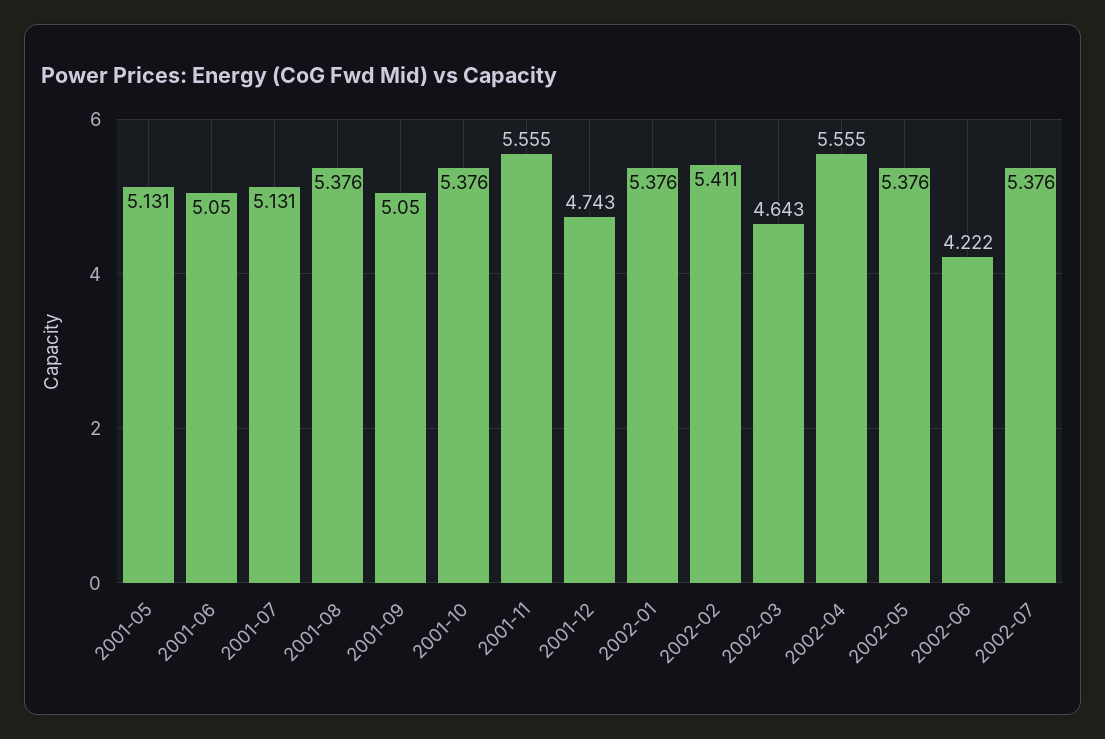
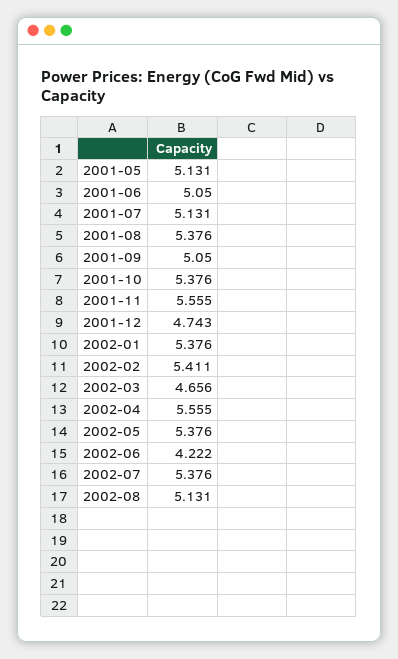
2002-03: 4.643 -> 4.656
2002-08: none -> 5.131

